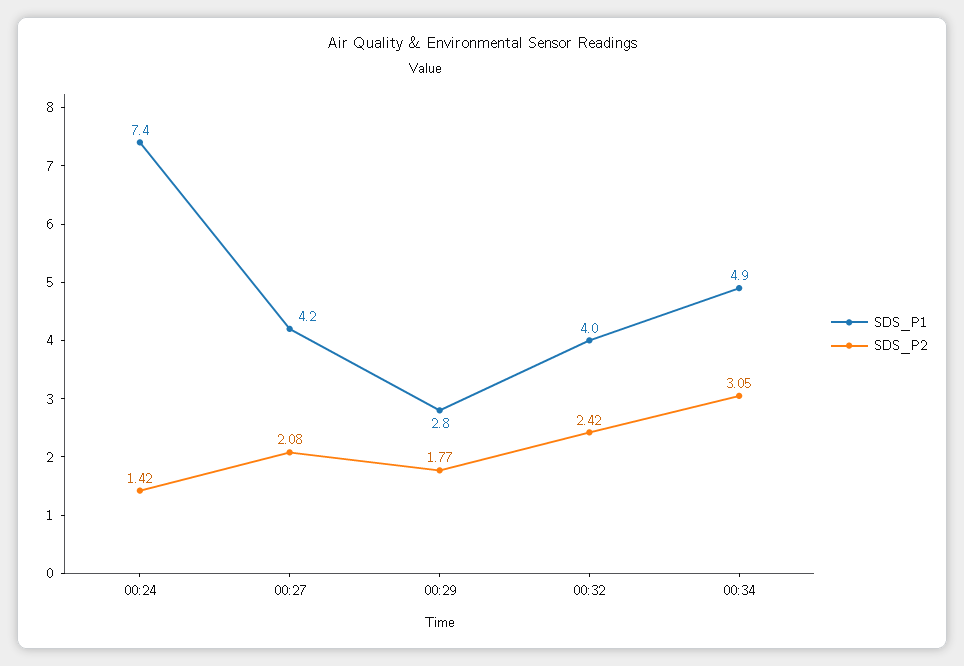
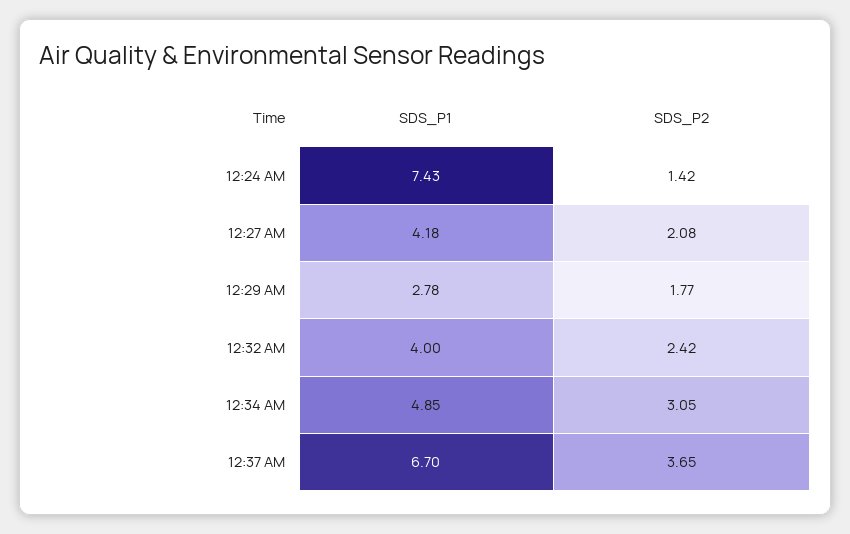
SDS_P1, 12:37 AM: none -> 6.7
SDS_P2, 12:37 AM: none -> 3.65

